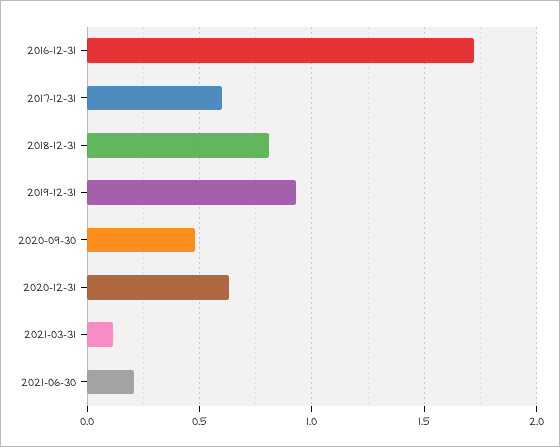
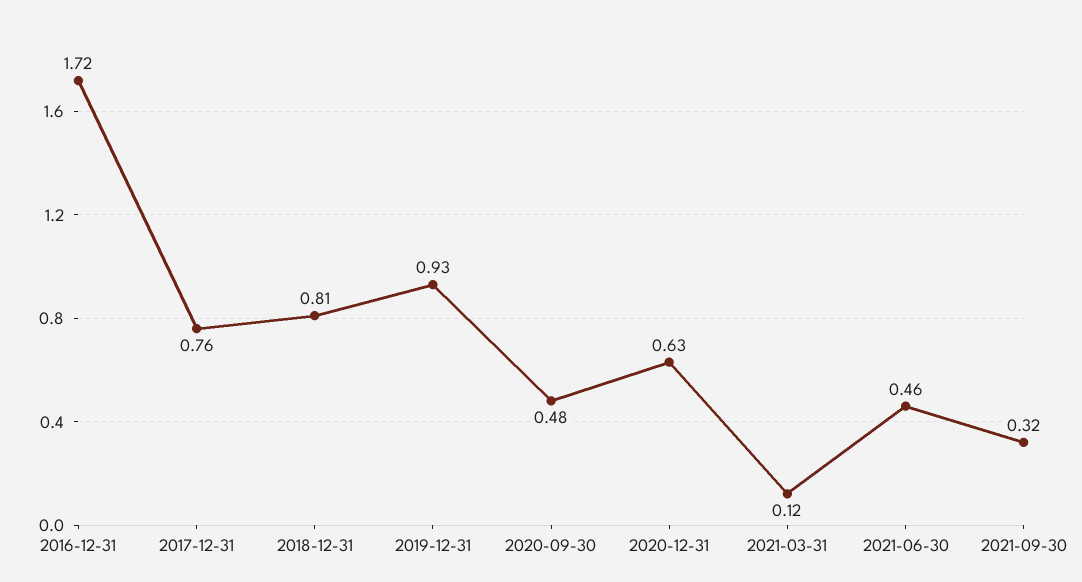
2017-12-31: 0.6 -> 0.76
2021-06-30: 0.2 -> 0.46
2021-09-30: none -> 0.32

